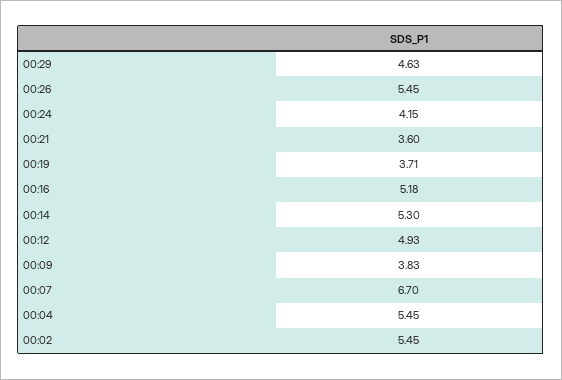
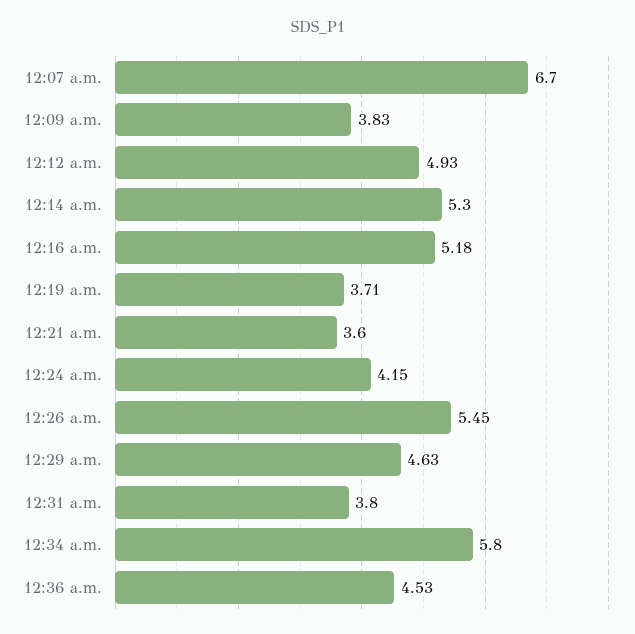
00:04: 5.45 -> none
00:02: 5.45 -> none
12:31 a.m.: none -> 3.8
12:34 a.m.: none -> 5.8
12:36 a.m.: none -> 4.53

